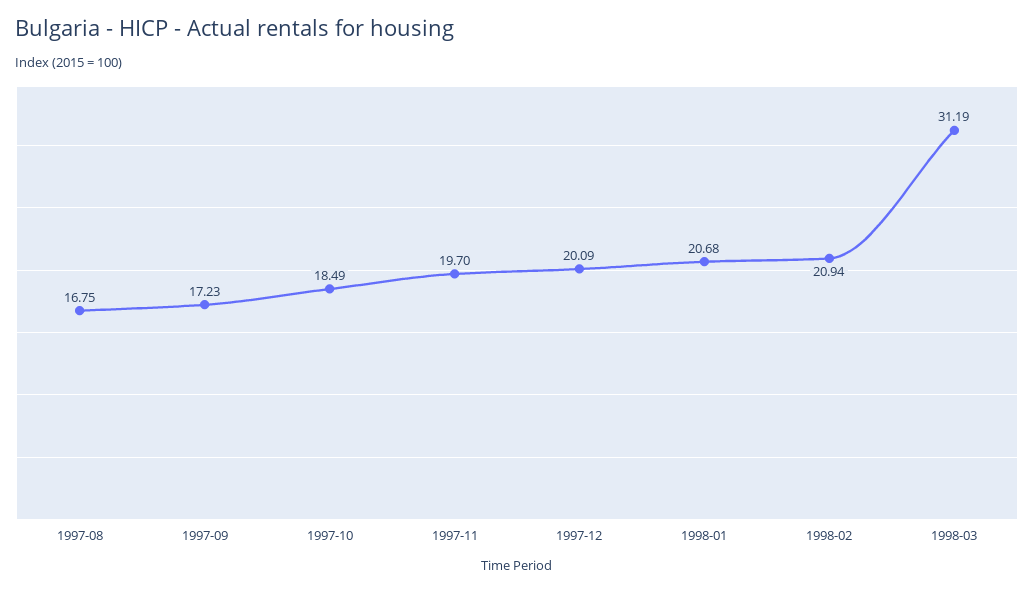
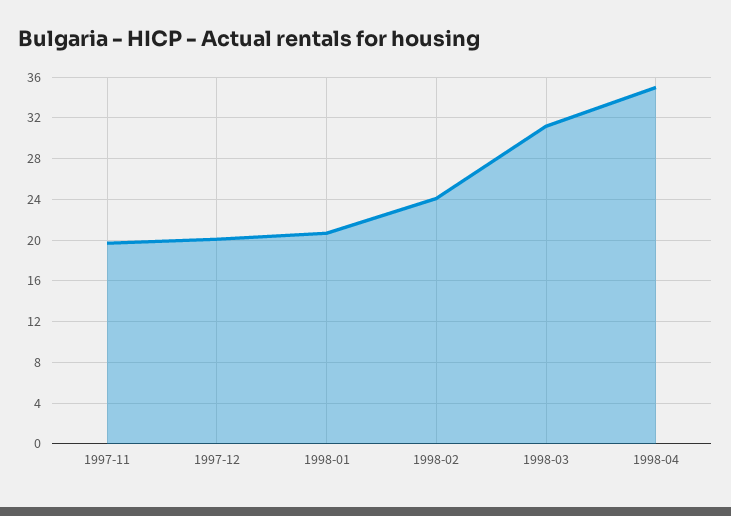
1997-08: 16.75 -> none
1997-09: 17.23 -> none
1997-10: 18.49 -> none
1998-02: 20.94 -> 24
1998-04: none -> 35

